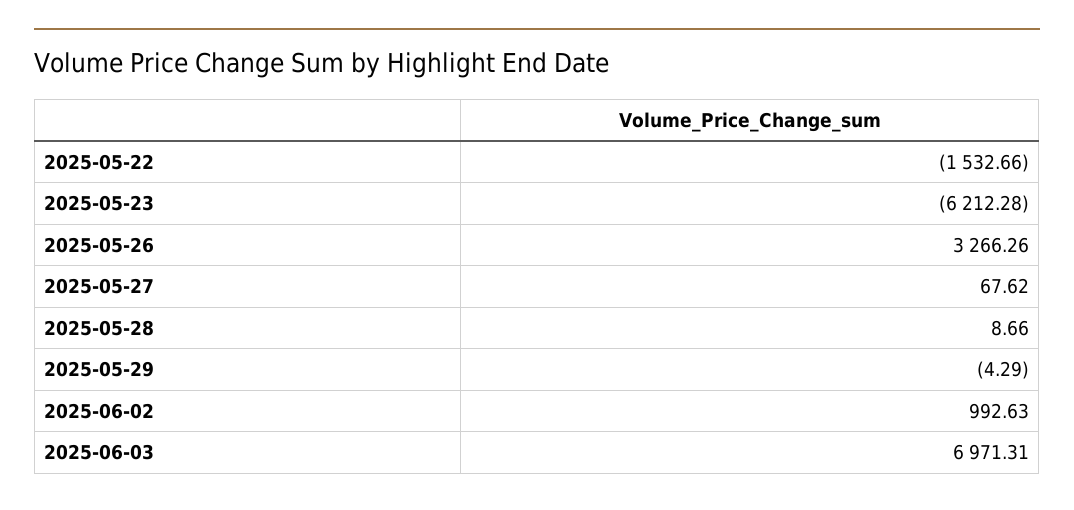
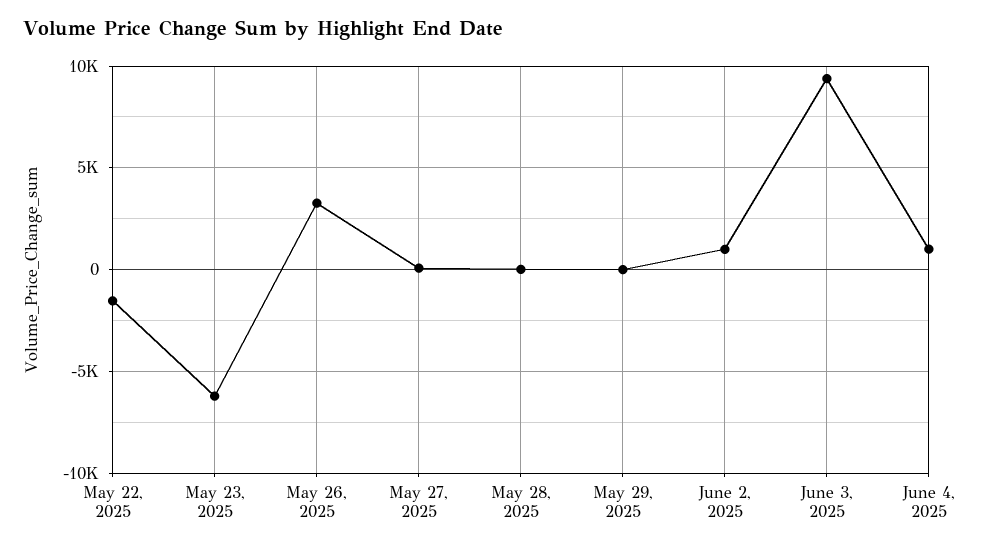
2025-06-03: 6971.31 -> 9500
June 4, 2025: none -> 1000

